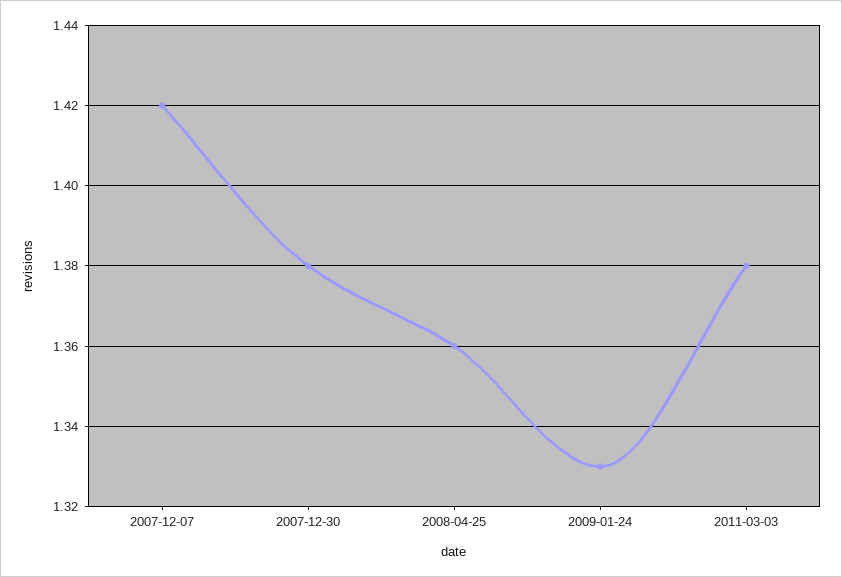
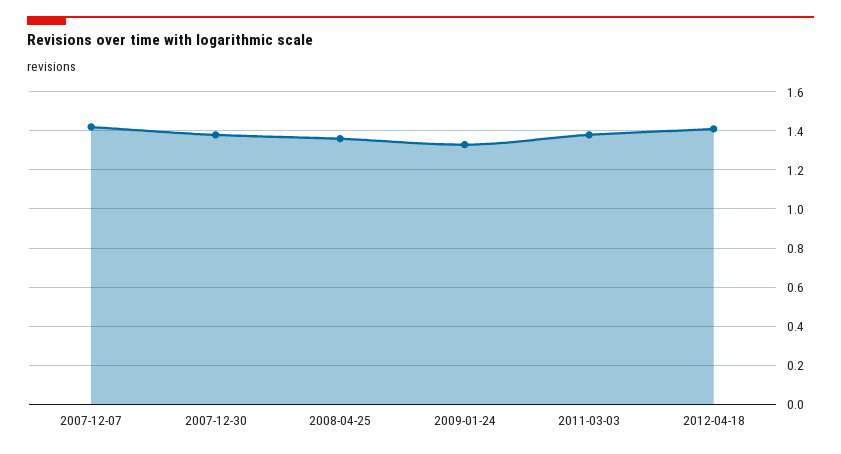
2012-04-18: none -> 1.4

